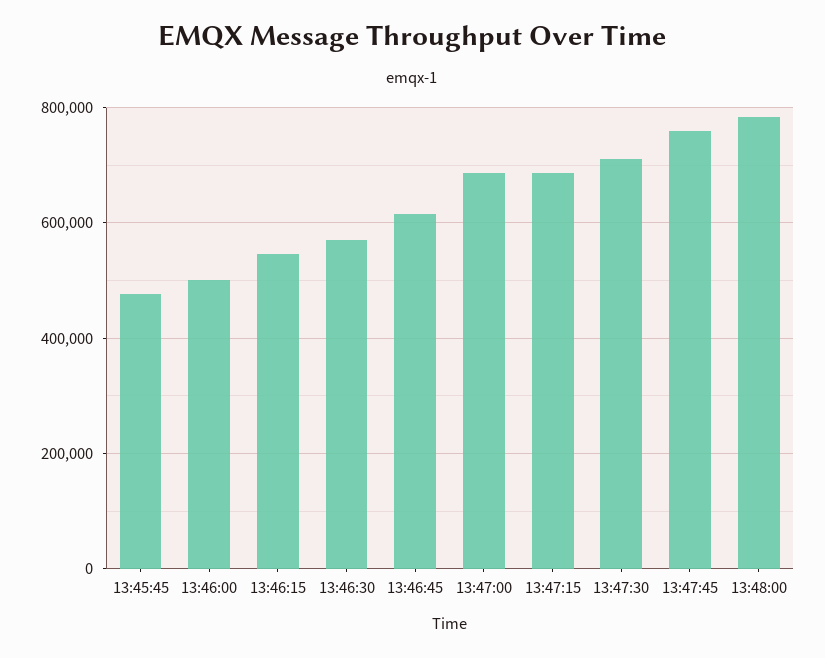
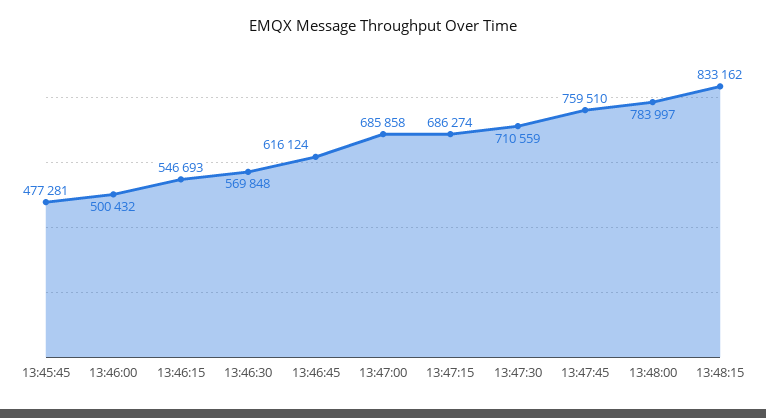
13:48:15: none -> 833162

